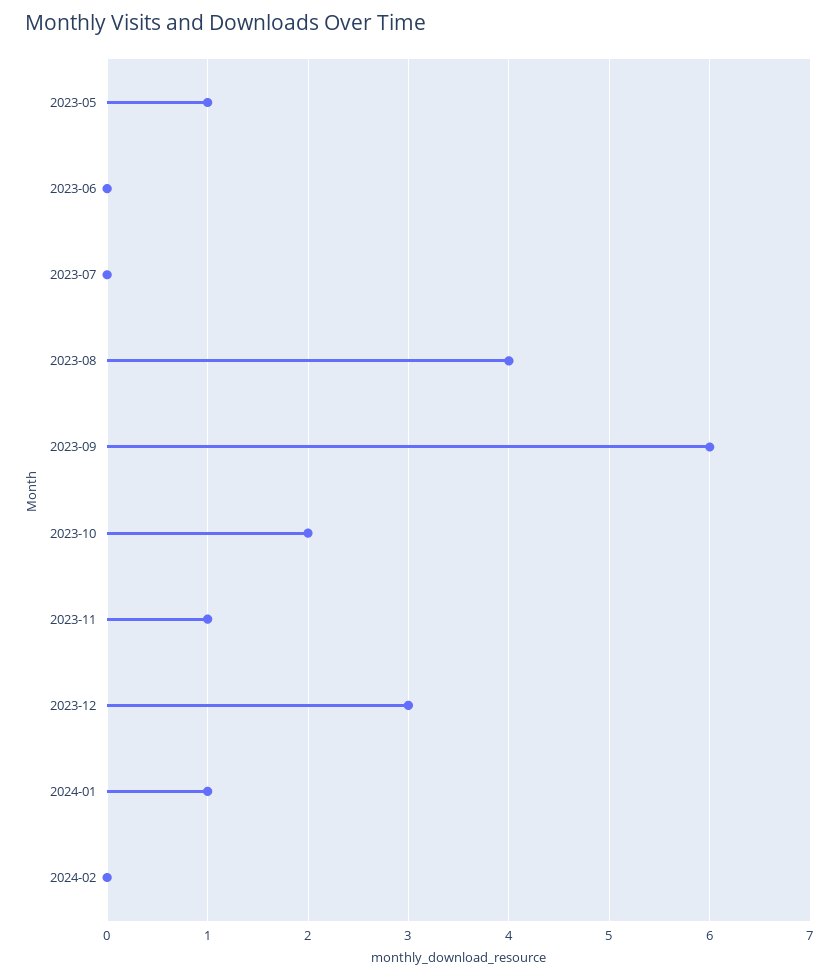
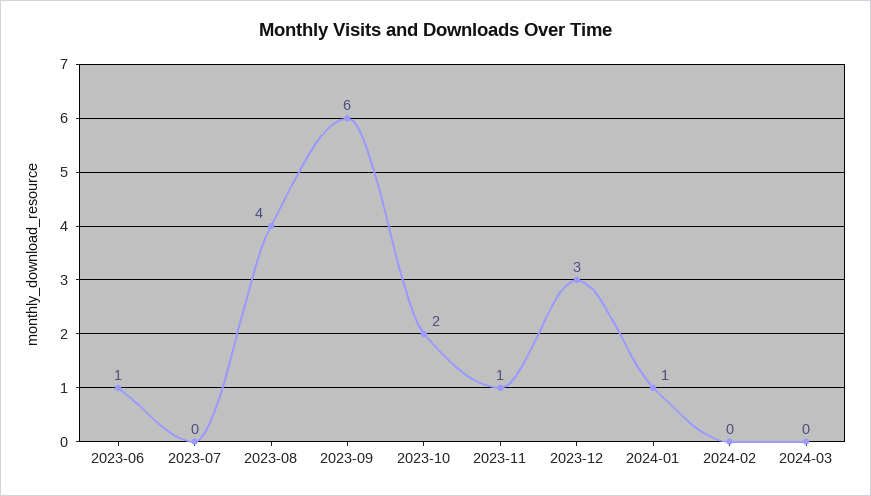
2023-05: 1 -> none
2023-06: 0 -> 1
2024-03: none -> 0

